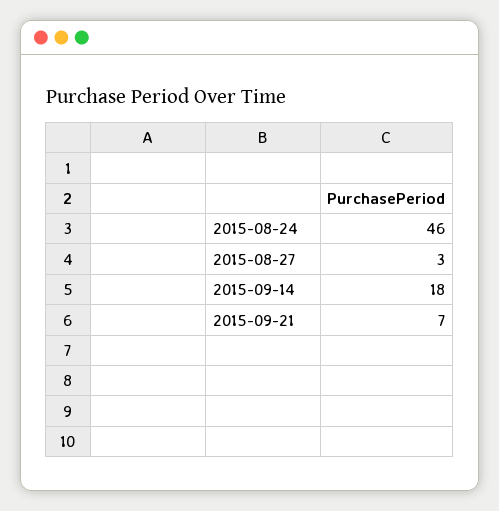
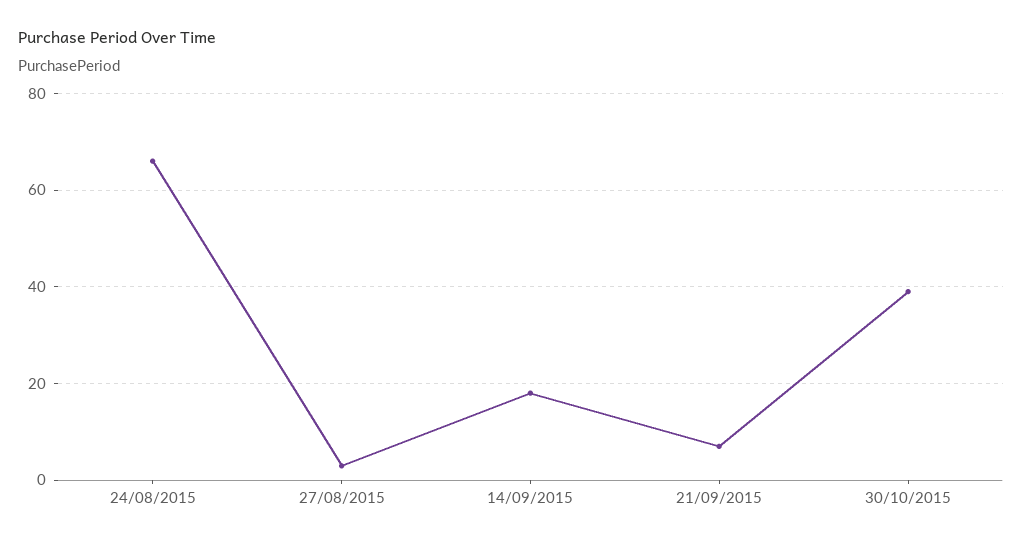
2015-08-24: 46 -> 65
30/10/2015: none -> 40

